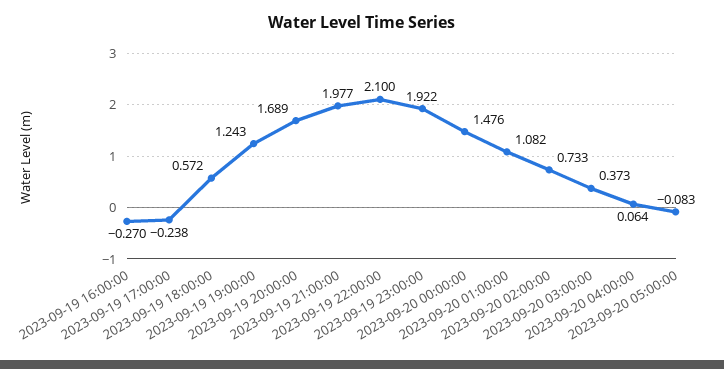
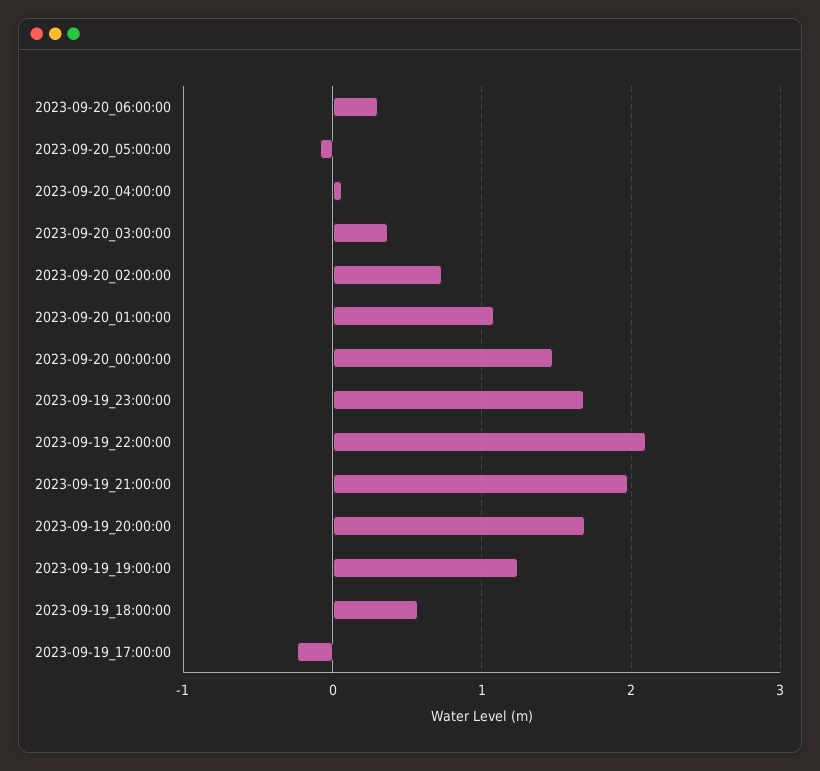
2023-09-19 16:00:00: -0.27 -> none
2023-09-19 23:00:00: 1.922 -> 1.7
2023-09-20_06:00:00: none -> 0.3

